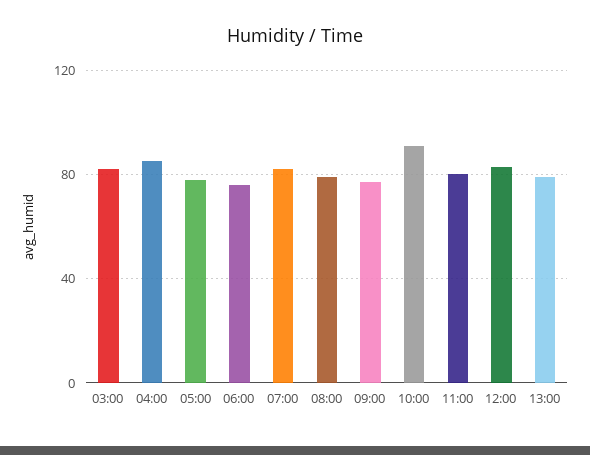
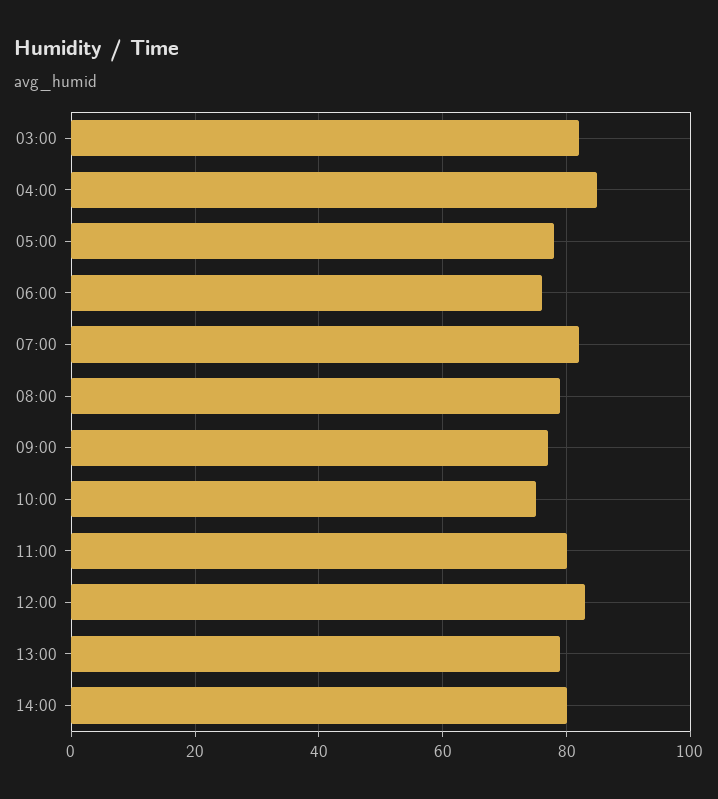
10:00: 90 -> 75
14:00: none -> 80

